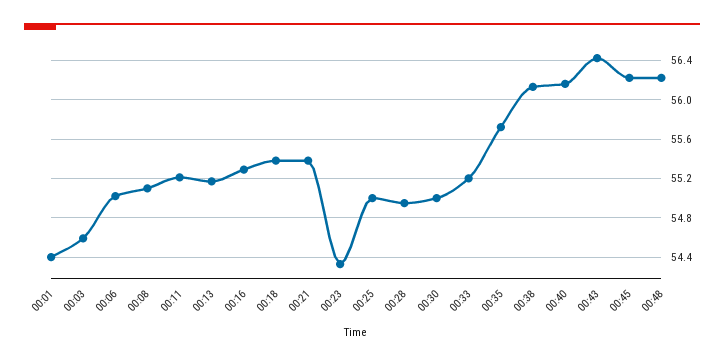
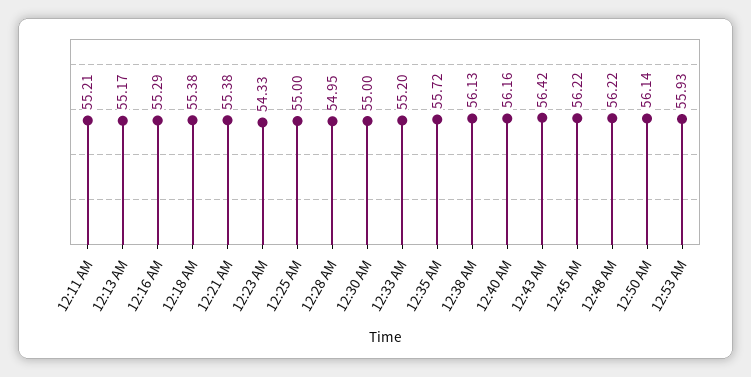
00:01: 54.4 -> none
00:03: 54.6 -> none
00:06: 55 -> none
00:08: 55.1 -> none
12:50 AM: none -> 56.14
12:53 AM: none -> 55.93

